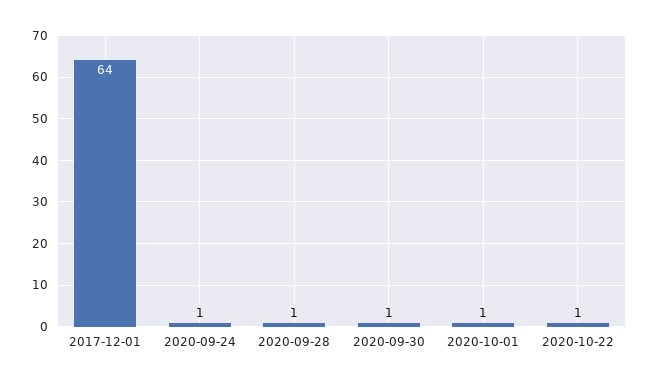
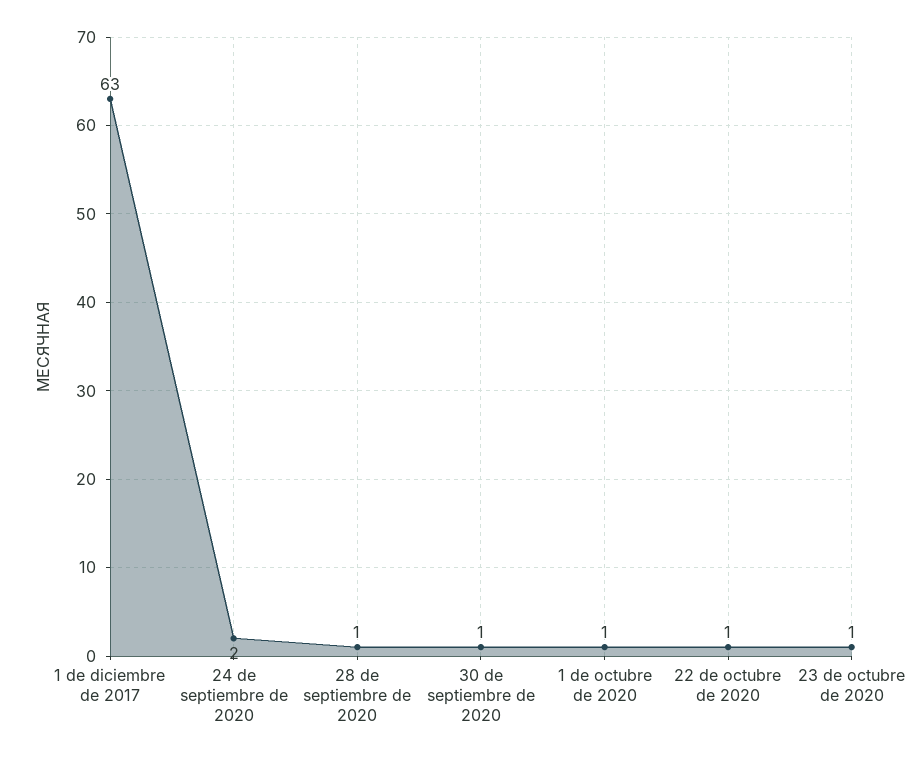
2017-12-01: 64 -> 63
2020-09-24: 1 -> 2
23 de octubre de 2020: none -> 1

